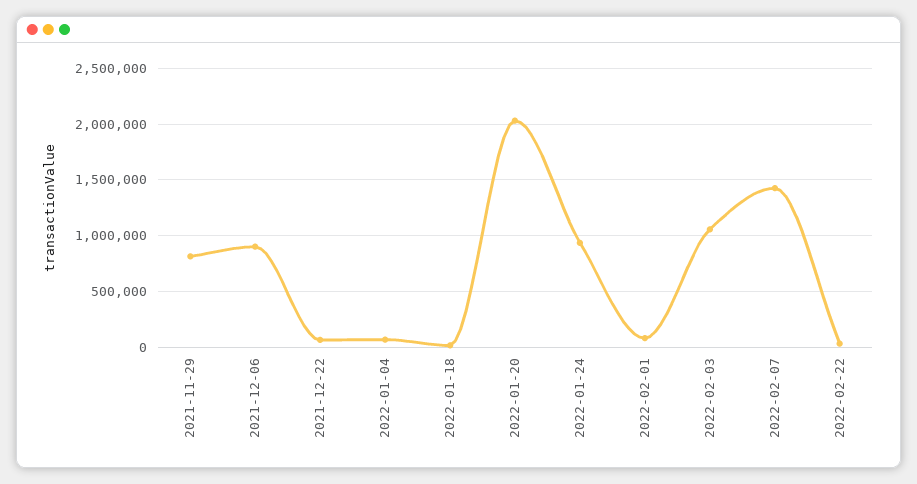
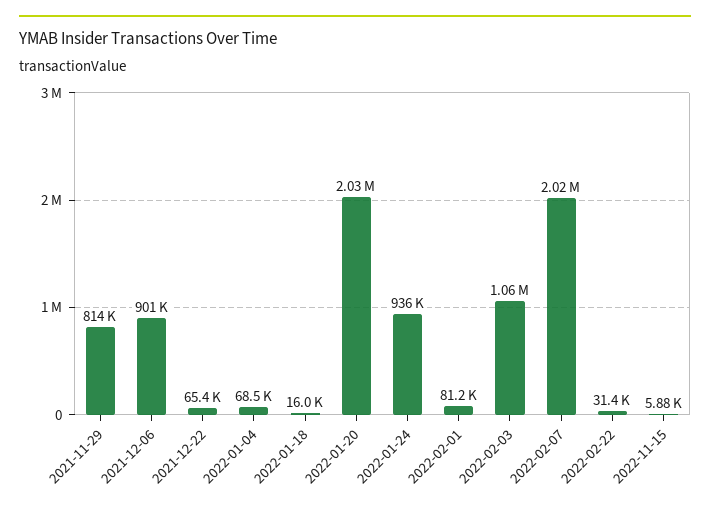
2022-02-07: 1400000 -> 2020000
2022-11-15: none -> 5880

